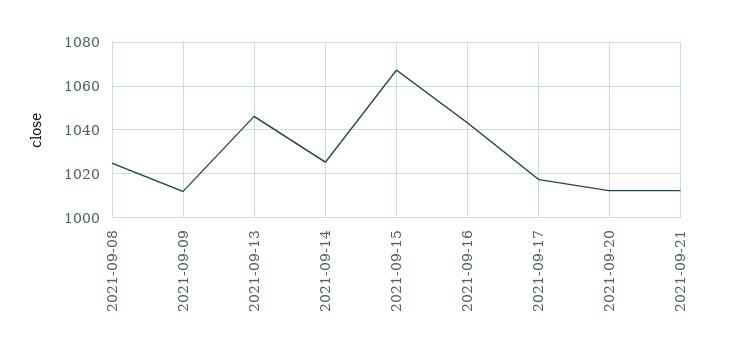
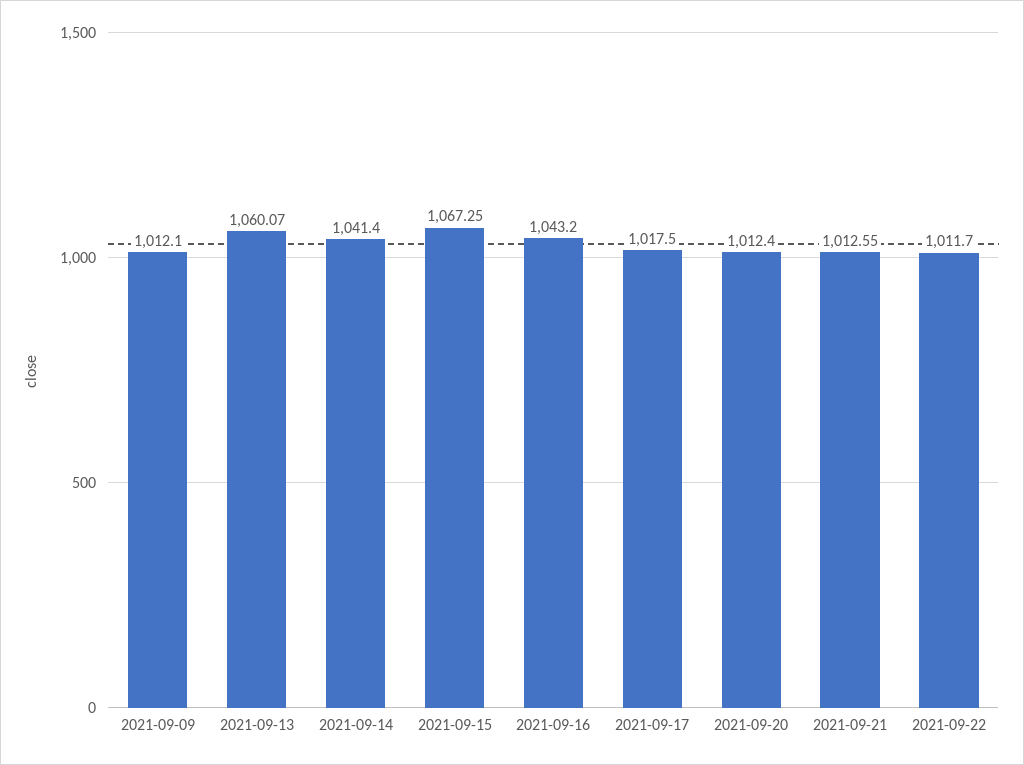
2021-09-08: 1025 -> none
2021-09-13: 1045 -> 1060.07
2021-09-14: 1025 -> 1041.4
2021-09-22: none -> 1011.7

